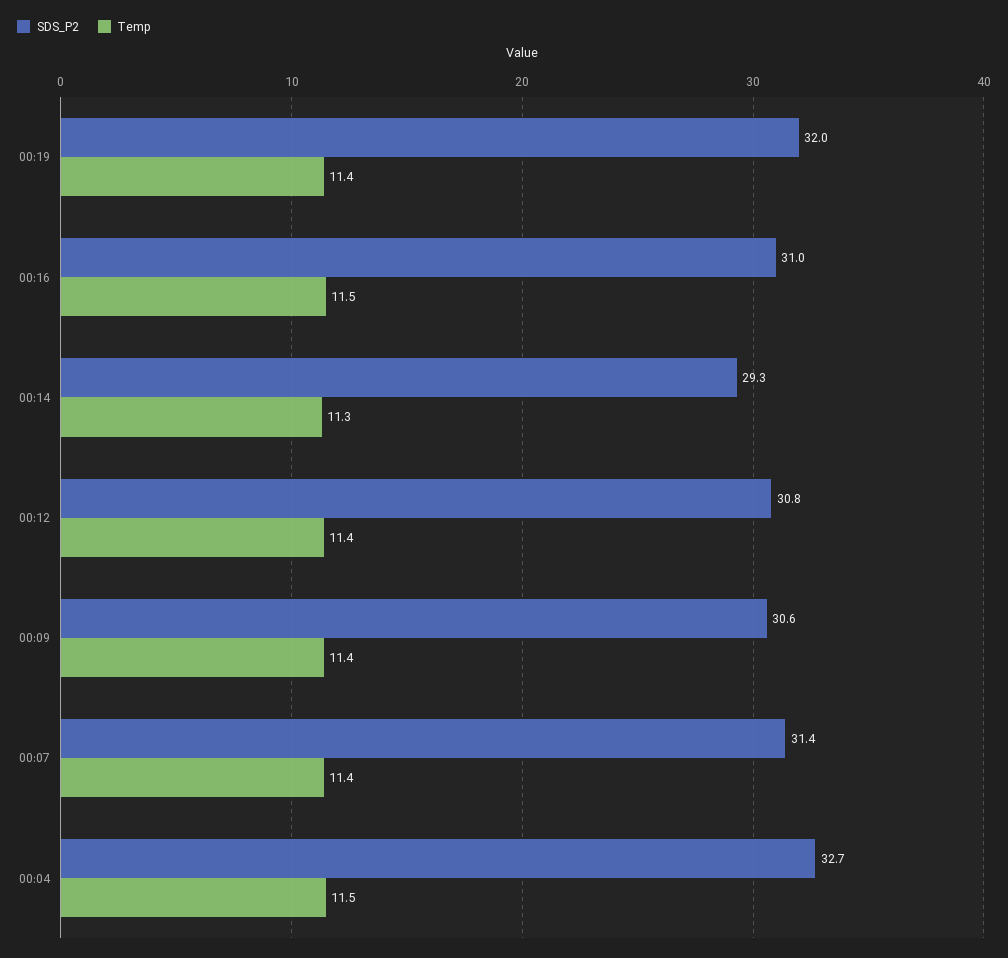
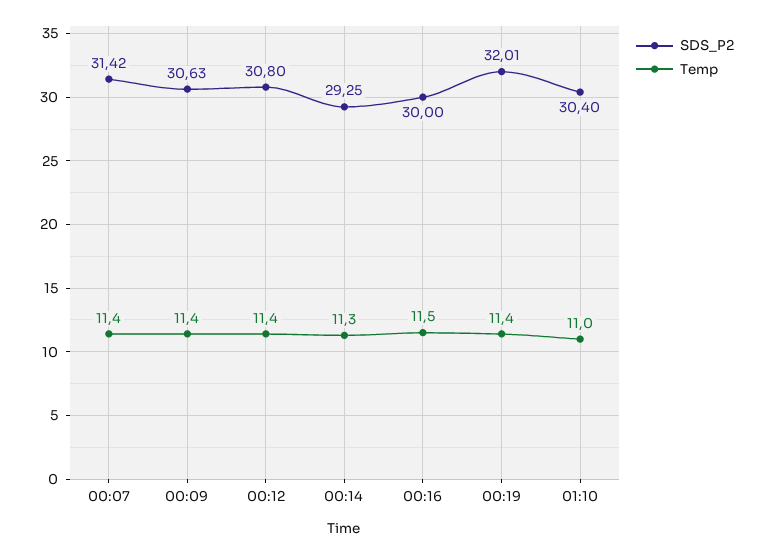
SDS_P2, 00:16: 31 -> 30
SDS_P2, 00:04: 32.7 -> none
Temp, 00:04: 11.5 -> none
SDS_P2, 01:10: none -> 30.4
Temp, 01:10: none -> 11

